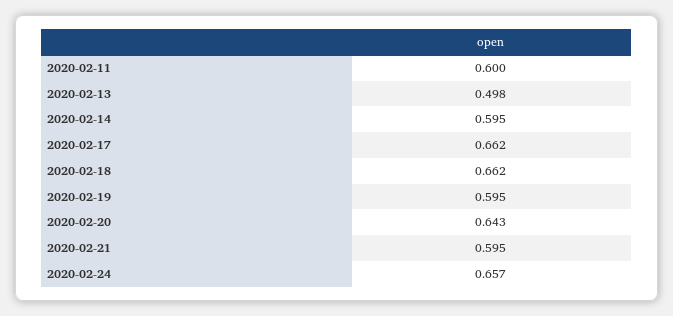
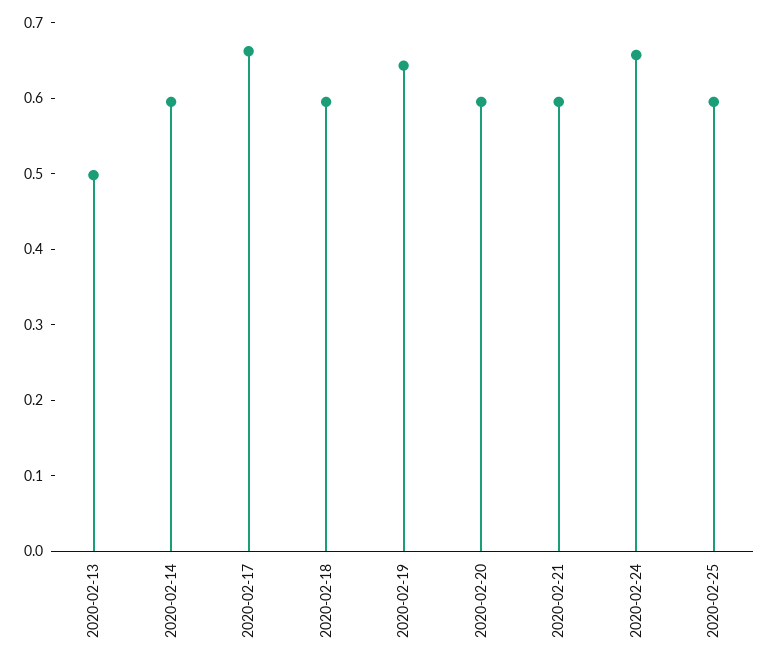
2020-02-11: 0.6 -> none
2020-02-18: 0.662 -> 0.6
2020-02-19: 0.595 -> 0.64
2020-02-20: 0.643 -> 0.6
2020-02-25: none -> 0.6

